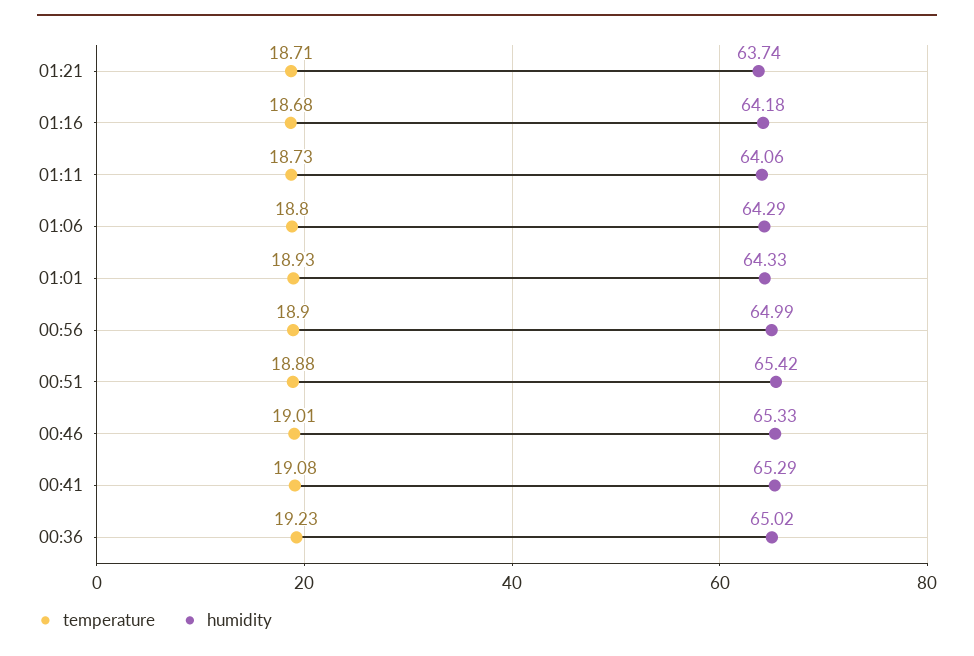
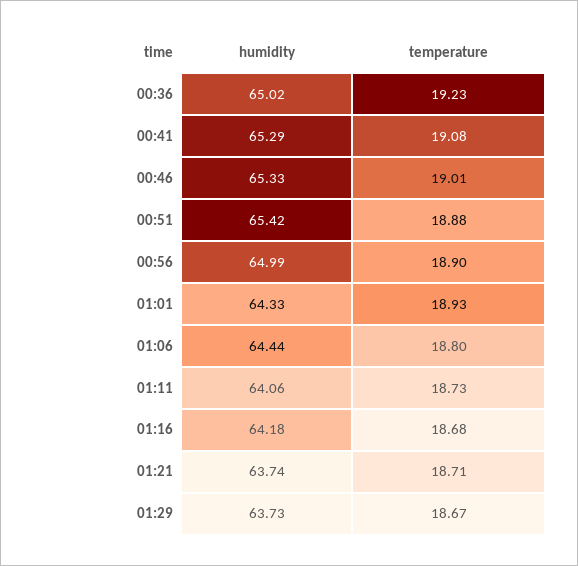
humidity, 01:06: 64.29 -> 64.44
humidity, 01:29: none -> 63.73
temperature, 01:29: none -> 18.67

